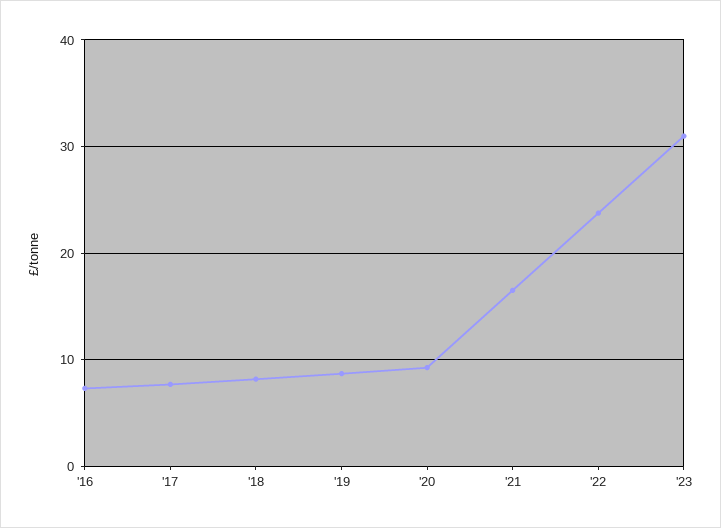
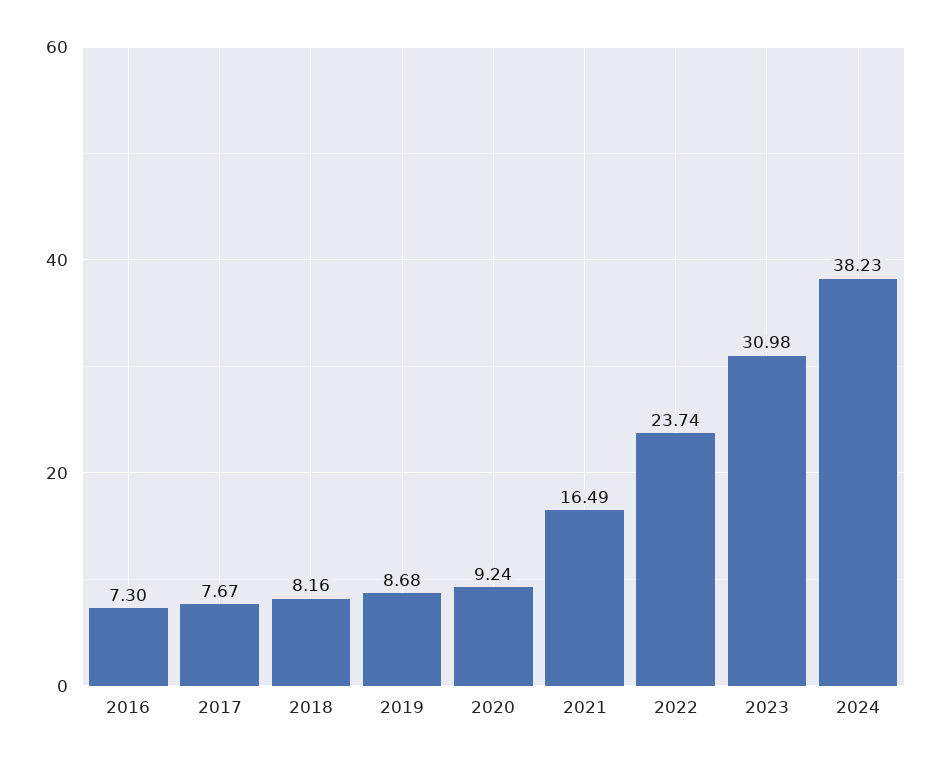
2024: none -> 38.23

